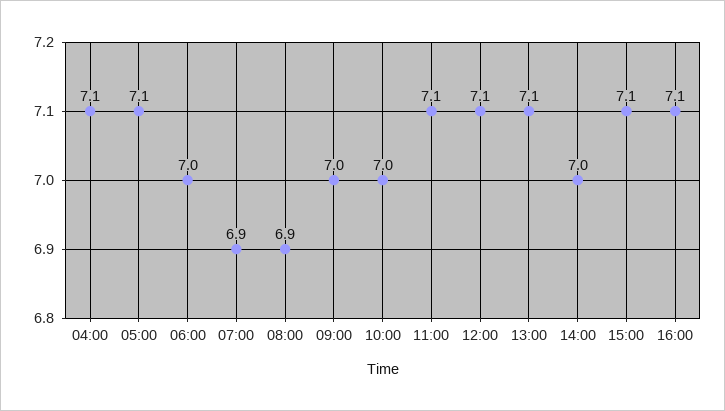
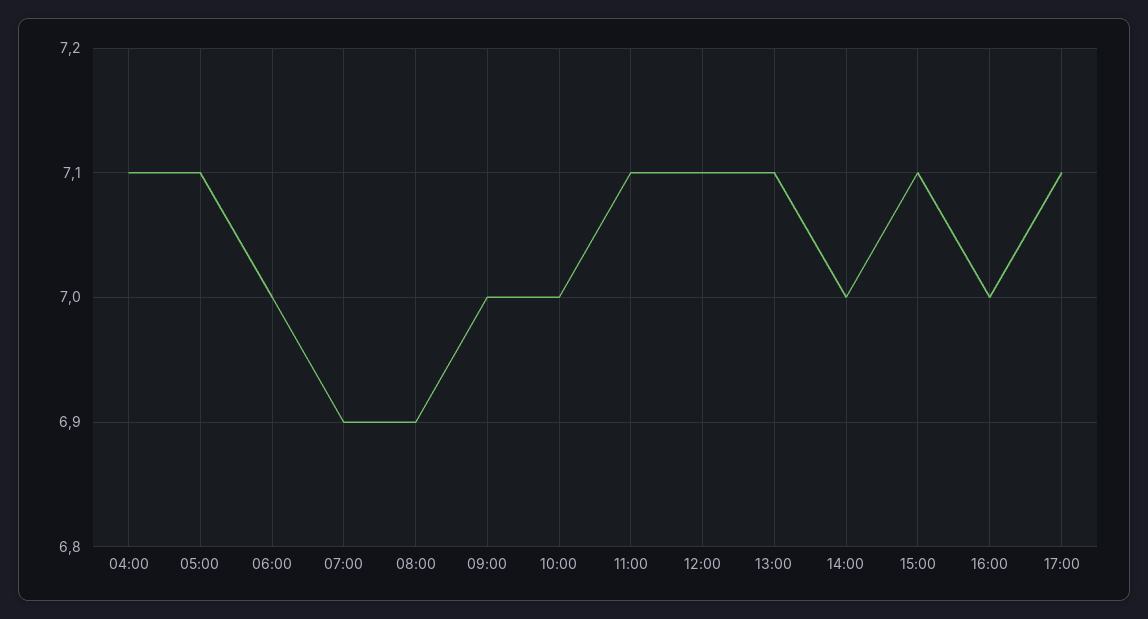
16:00: 7.1 -> 7
17:00: none -> 7.1

